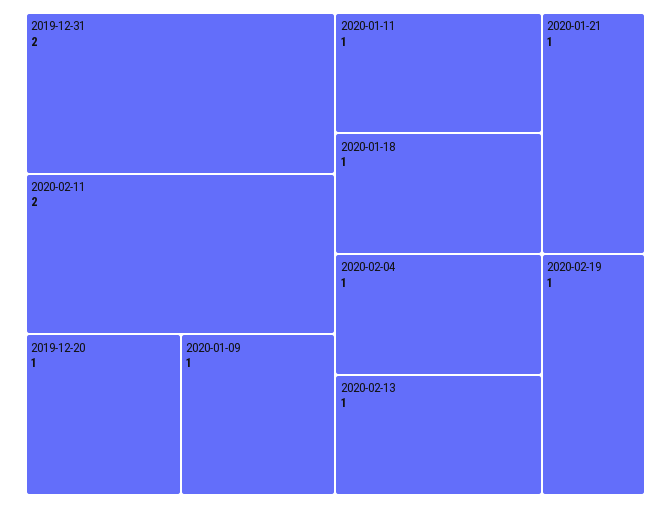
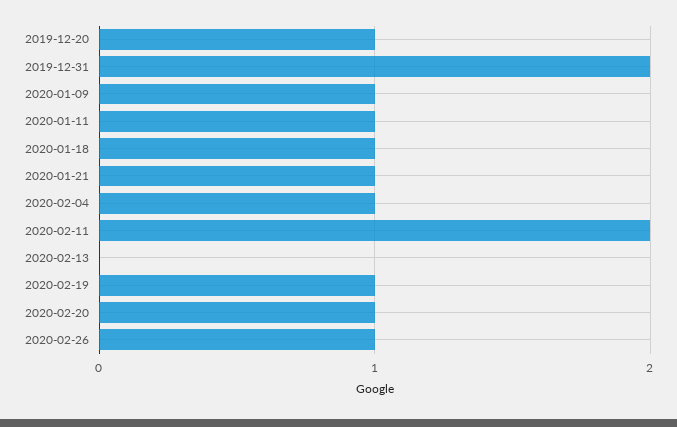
2020-02-13: 1 -> 0
2020-02-20: none -> 1
2020-02-26: none -> 1

